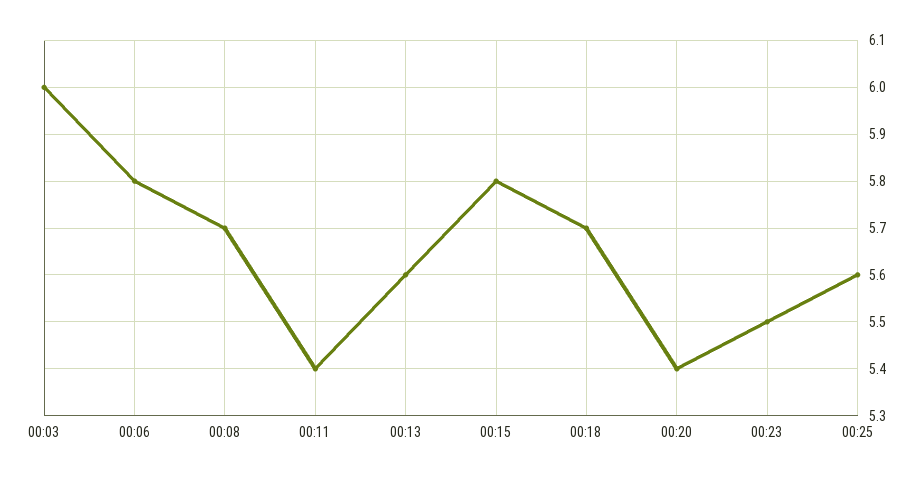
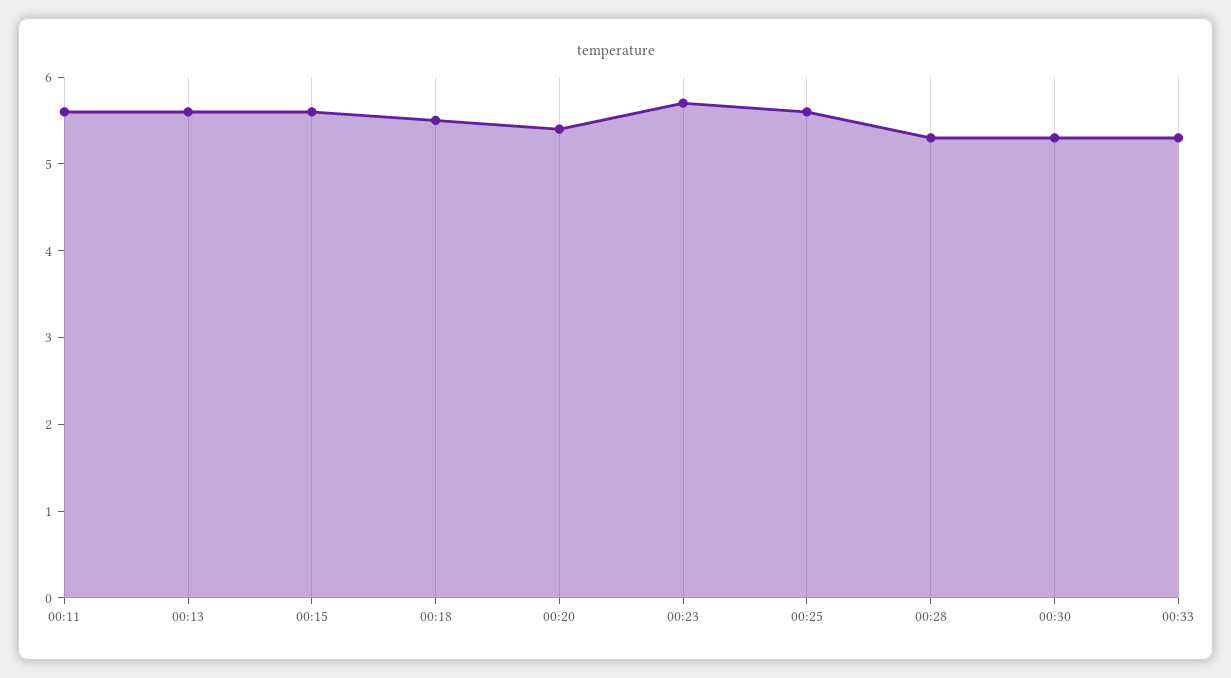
00:03: 6 -> none
00:06: 5.8 -> none
00:08: 5.7 -> none
00:11: 5.4 -> 5.6
00:15: 5.8 -> 5.6
00:18: 5.7 -> 5.5
00:23: 5.5 -> 5.7
00:28: none -> 5.3
00:30: none -> 5.3
00:33: none -> 5.3

